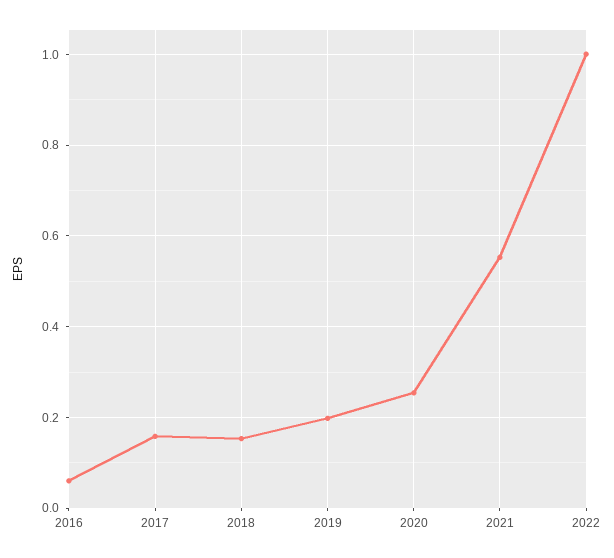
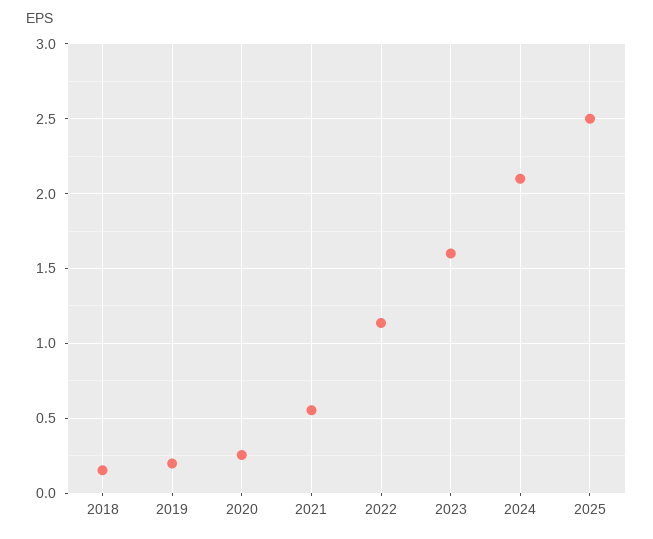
2016: 0.06 -> none
2017: 0.16 -> none
2022: 1 -> 1.15
2023: none -> 1.6
2024: none -> 2.1
2025: none -> 2.5

